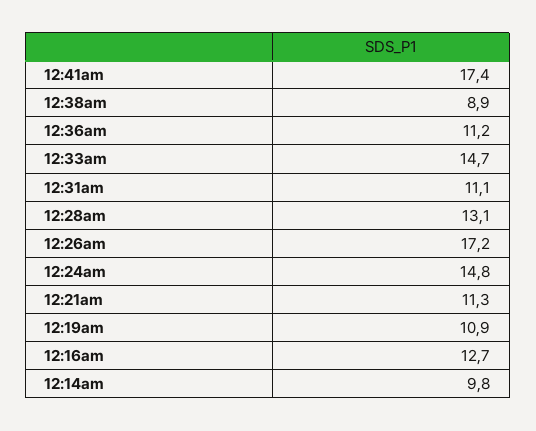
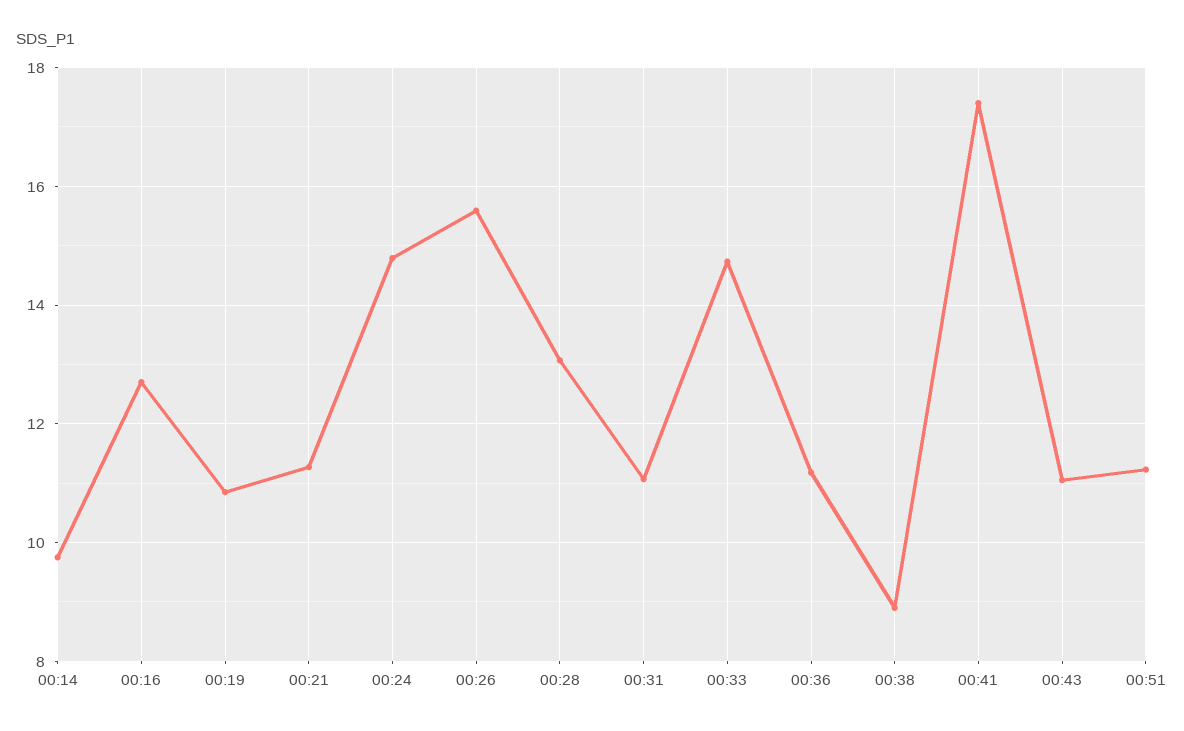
12:26am: 17.2 -> 15.6
00:43: none -> 11
00:51: none -> 11.2

